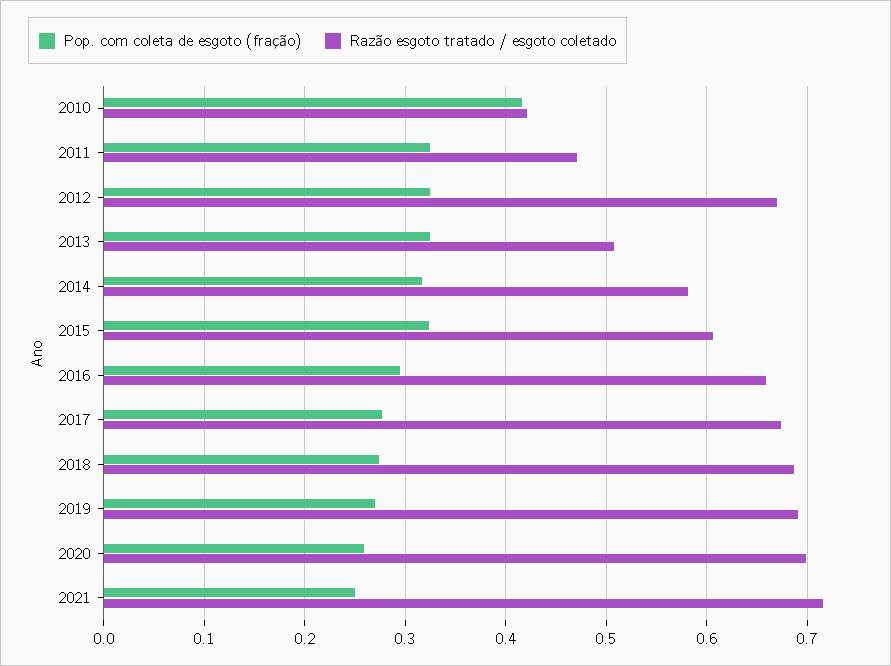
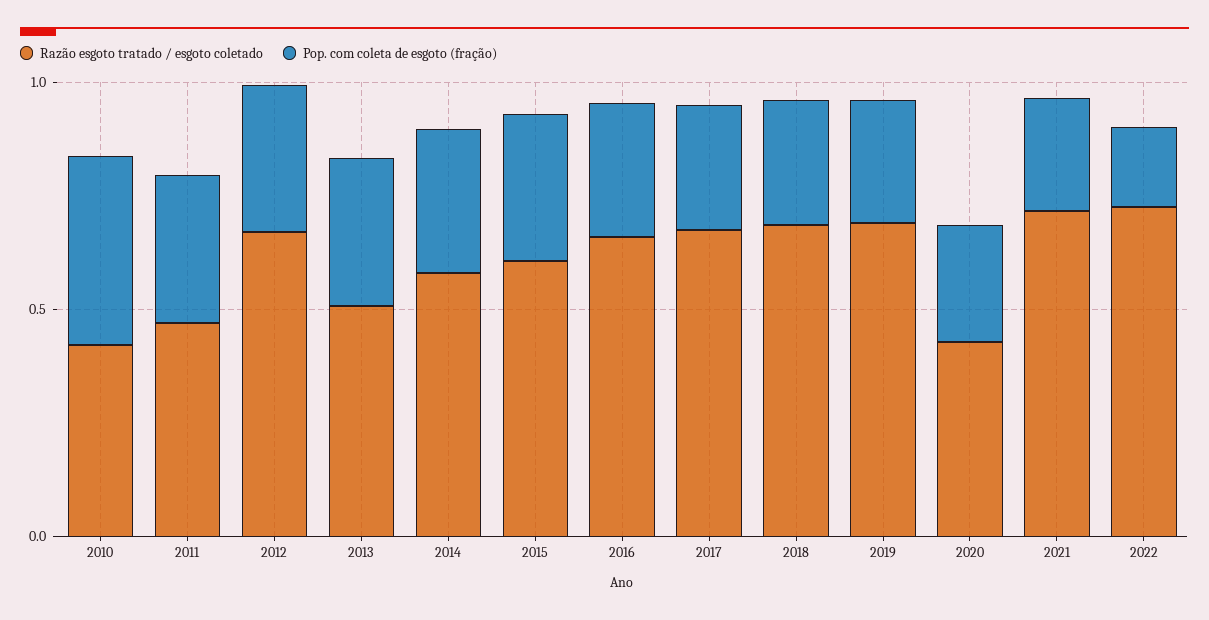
Razão esgoto tratado / esgoto coletado, 2020: 0.7 -> 0.4
Razão esgoto tratado / esgoto coletado, 2022: none -> 0.7
Pop. com coleta de esgoto (fração), 2022: none -> 0.2

